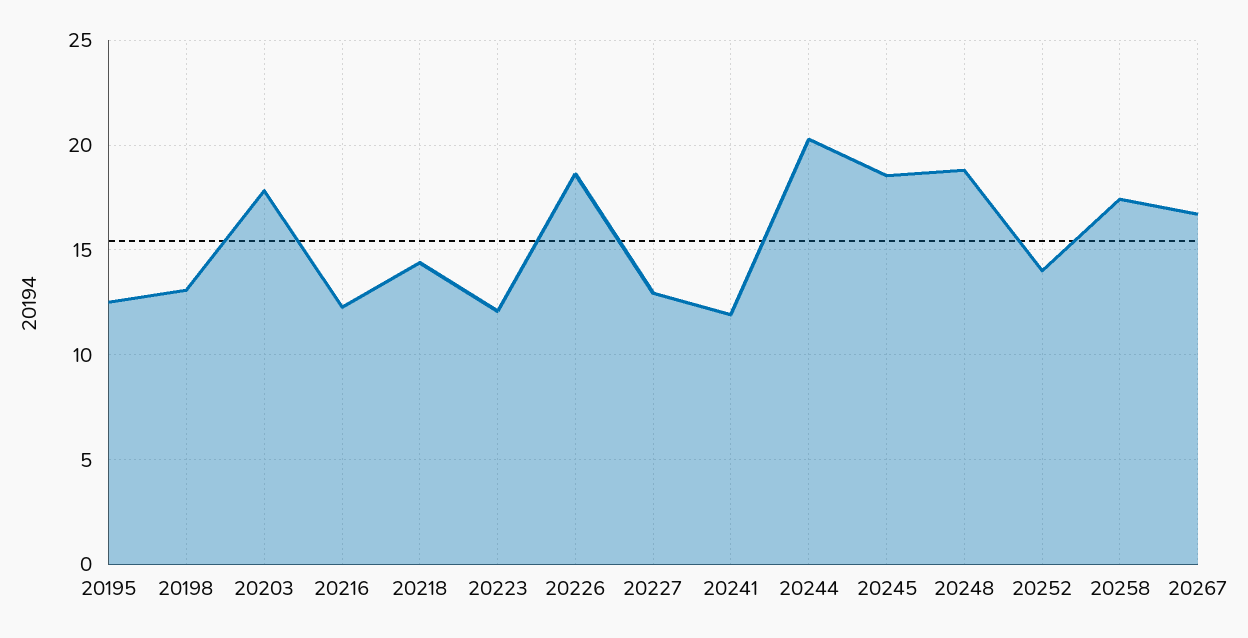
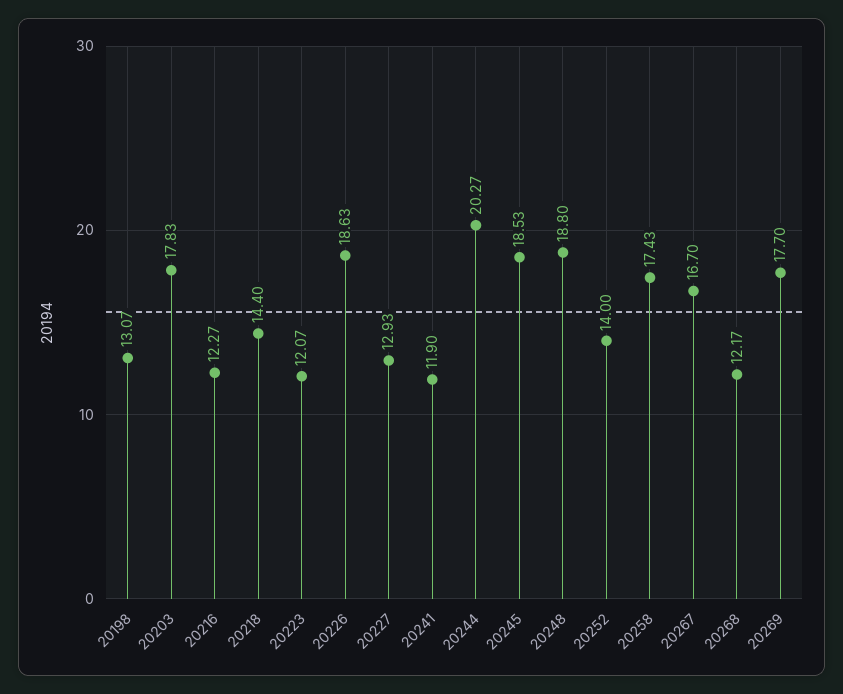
20195: 12.5 -> none
20268: none -> 12.17
20269: none -> 17.7

